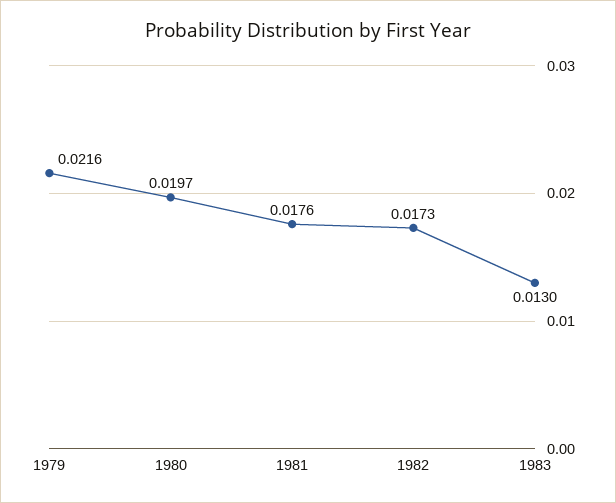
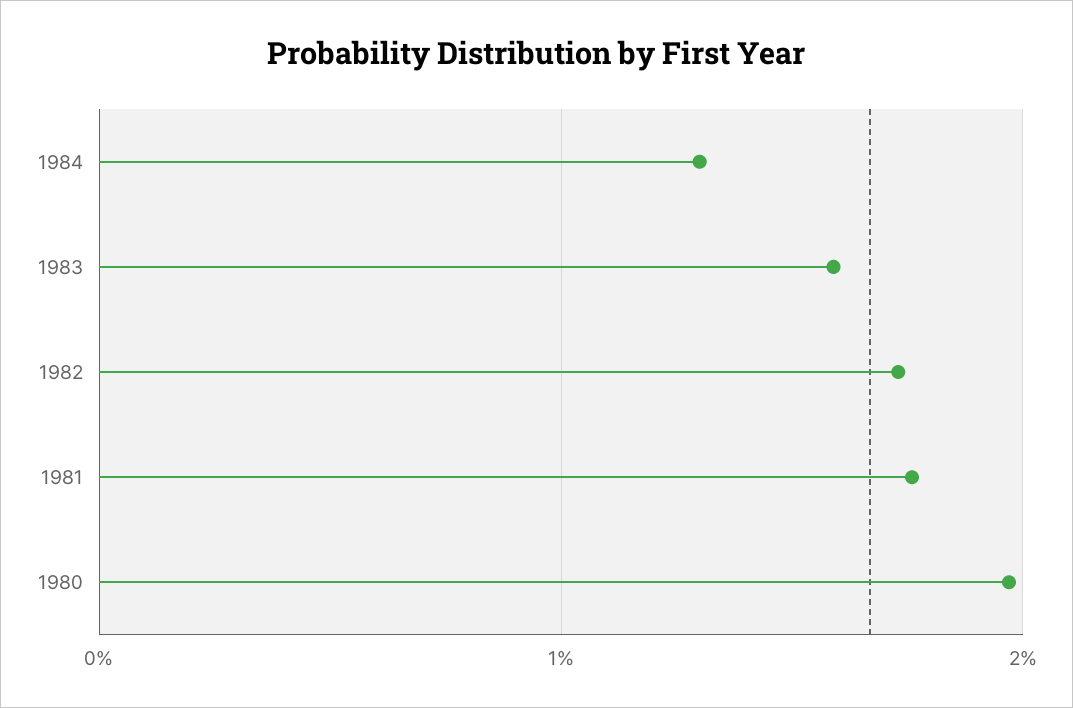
1979: 0.0216 -> none
1983: 0.013 -> 0.016
1984: none -> 0.013

